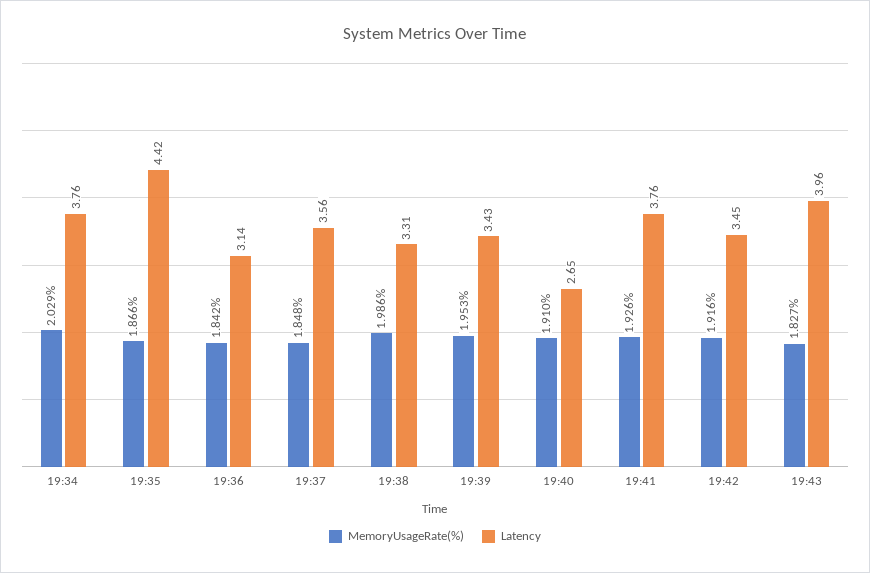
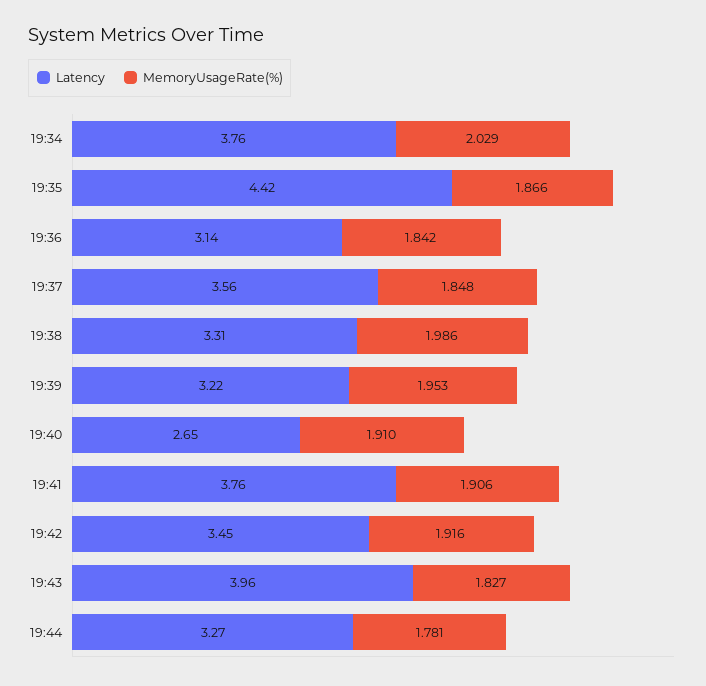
Latency, 19:39: 3.43 -> 3.22
MemoryUsageRate(%), 19:41: 1.926 -> 1.906
Latency, 19:44: none -> 3.27
MemoryUsageRate(%), 19:44: none -> 1.781

